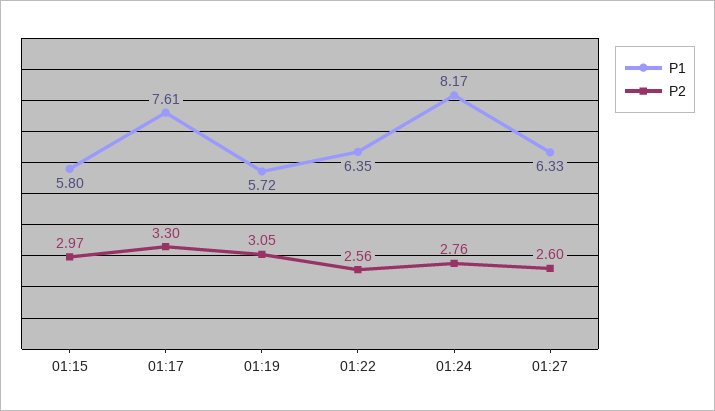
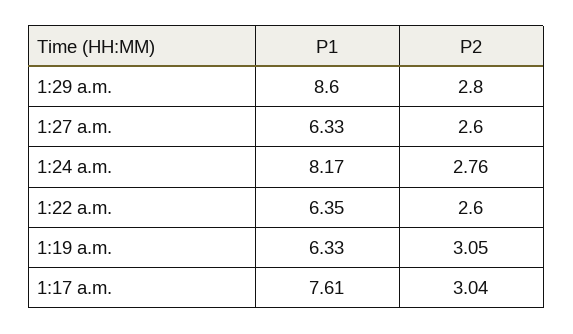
P1, 01:15: 5.8 -> none
P2, 01:15: 2.97 -> none
P2, 01:17: 3.3 -> 3.04
P1, 01:19: 5.72 -> 6.33
P2, 01:22: 2.56 -> 2.6
P1, 1:29 a.m.: none -> 8.6
P2, 1:29 a.m.: none -> 2.8

